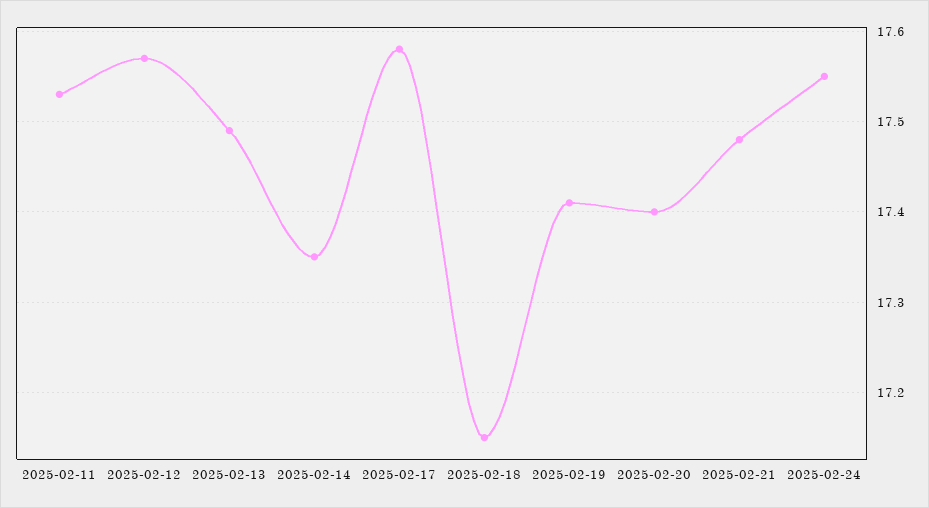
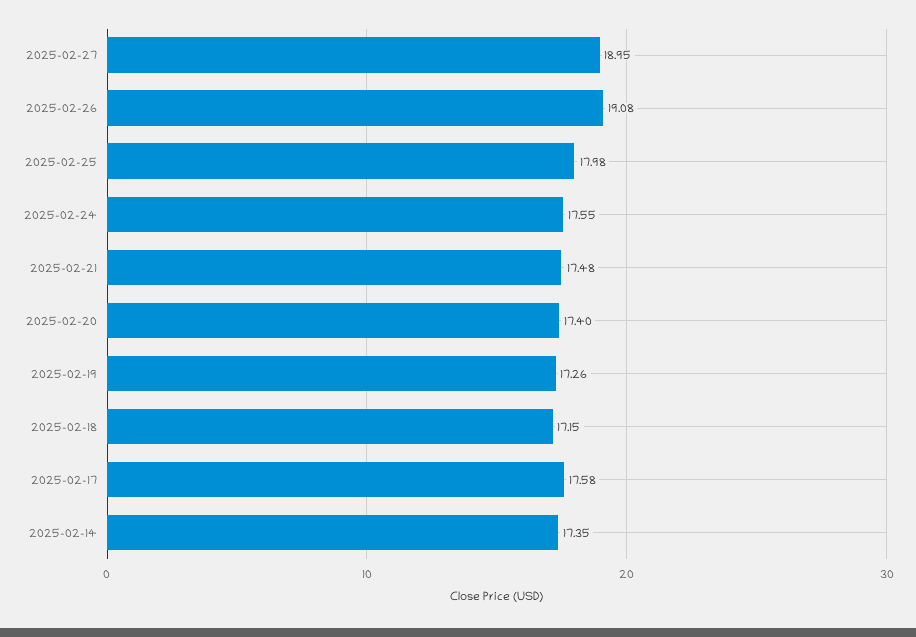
2025-02-11: 17.53 -> none
2025-02-12: 17.57 -> none
2025-02-13: 17.49 -> none
2025-02-19: 17.41 -> 17.26
2025-02-27: none -> 18.95
2025-02-26: none -> 19.08
2025-02-25: none -> 17.98

